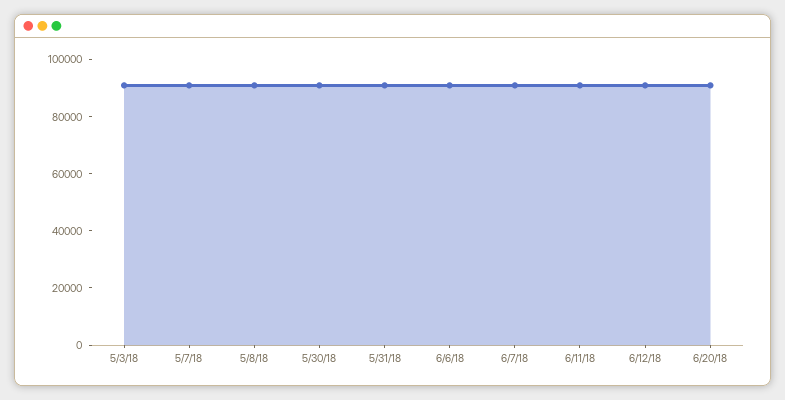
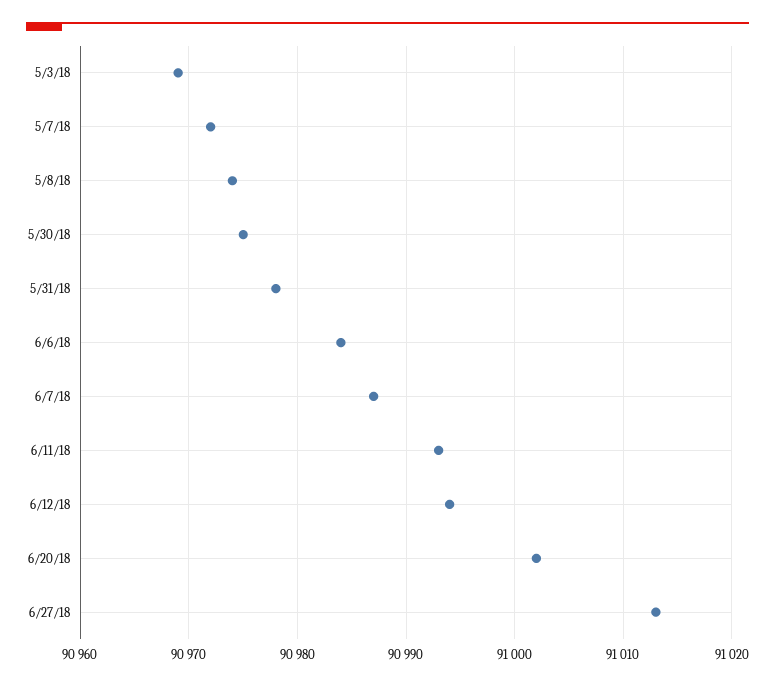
6/27/18: none -> 91013

